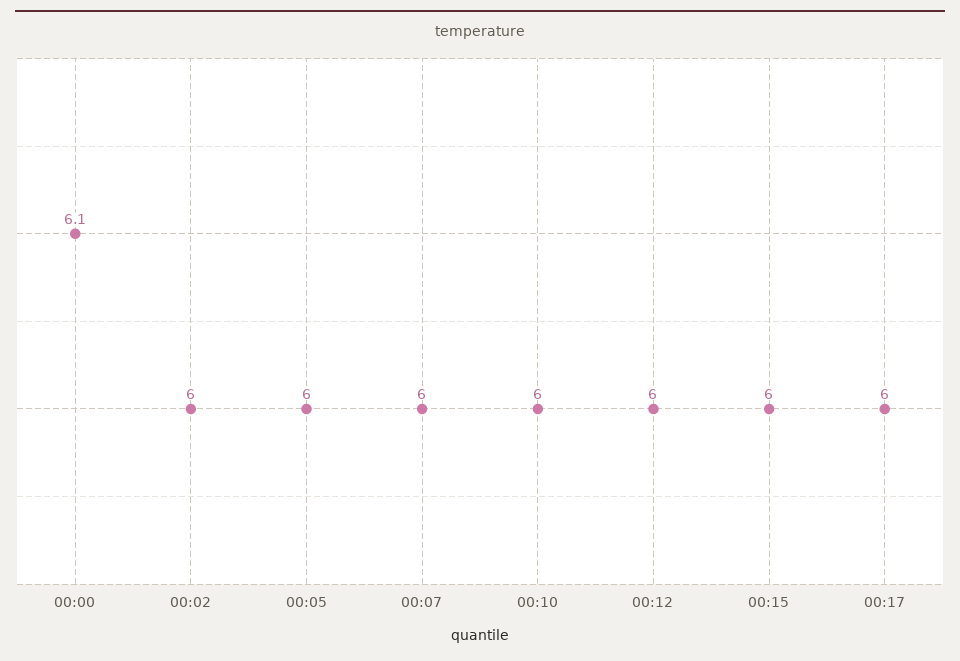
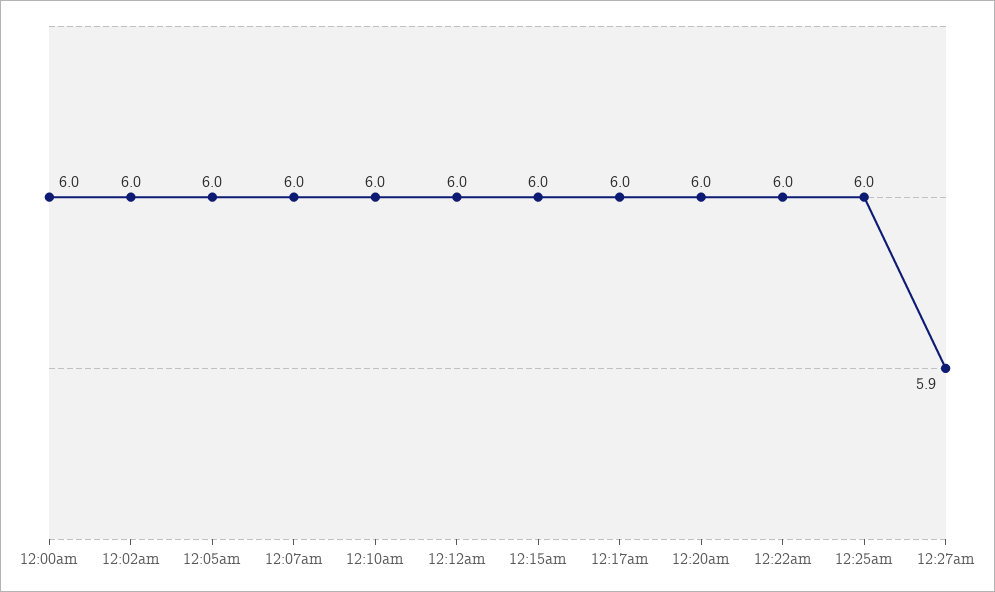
00:00: 6.1 -> 6
12:20am: none -> 6
12:22am: none -> 6
12:25am: none -> 6
12:27am: none -> 5.9

